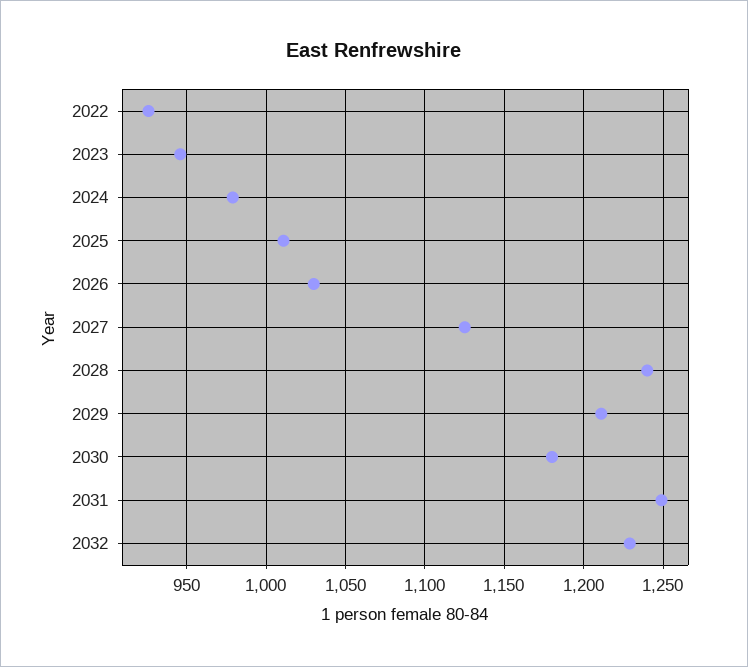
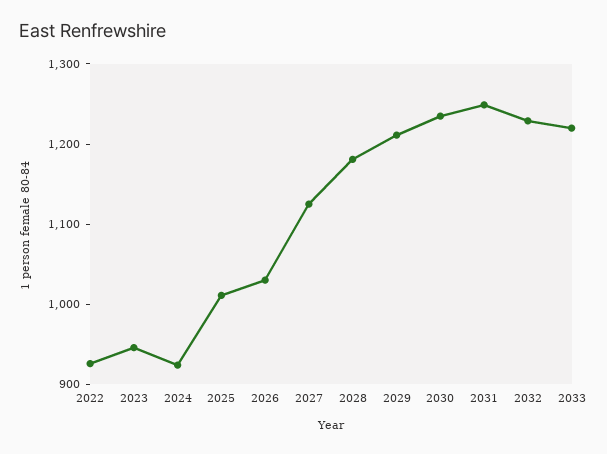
2024: 980 -> 920
2028: 1240 -> 1180
2030: 1180 -> 1240
2033: none -> 1220

